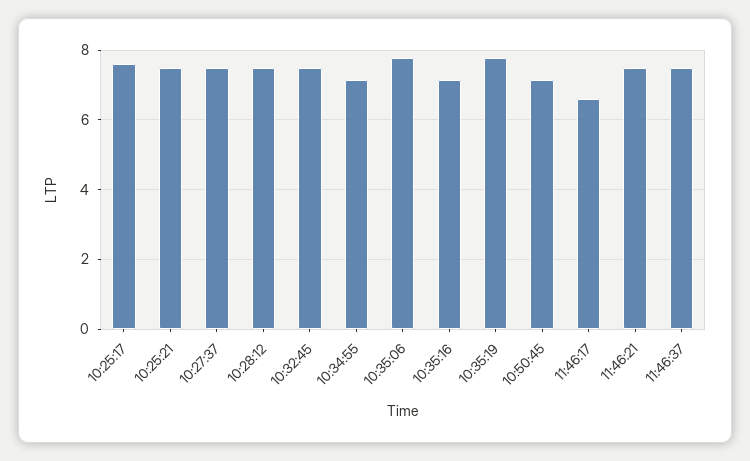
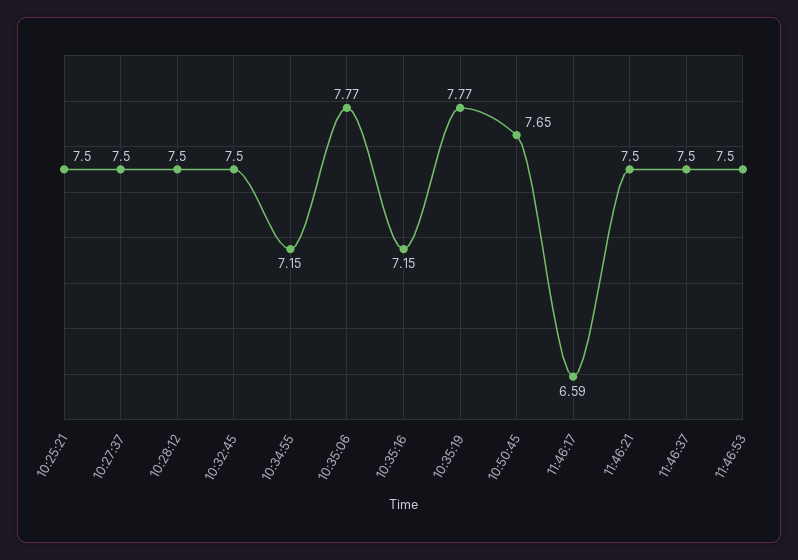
10:25:17: 7.6 -> none
10:50:45: 7.2 -> 7.65
11:46:53: none -> 7.5

